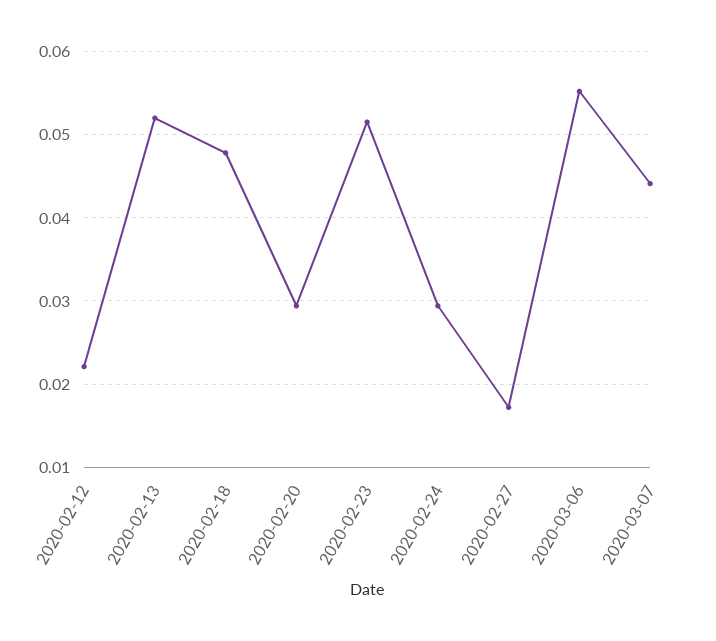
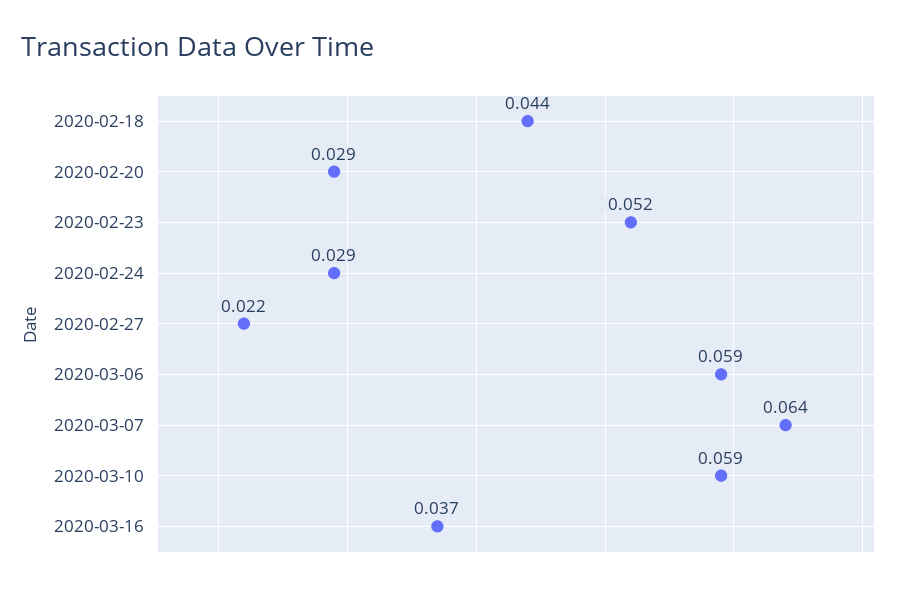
2020-02-12: 0.022 -> none
2020-02-13: 0.052 -> none
2020-02-18: 0.048 -> 0.044
2020-02-27: 0.017 -> 0.022
2020-03-06: 0.055 -> 0.059
2020-03-07: 0.044 -> 0.064
2020-03-10: none -> 0.059
2020-03-16: none -> 0.037

